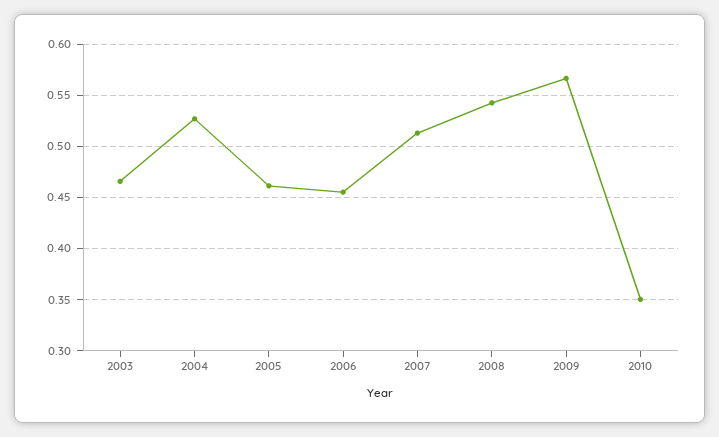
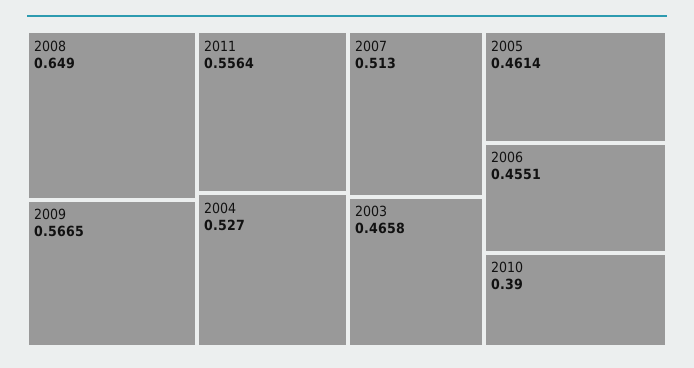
2008: 0.54 -> 0.649
2010: 0.35 -> 0.39
2011: none -> 0.5564

